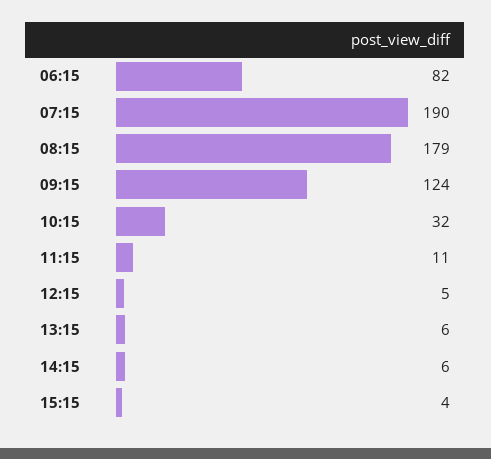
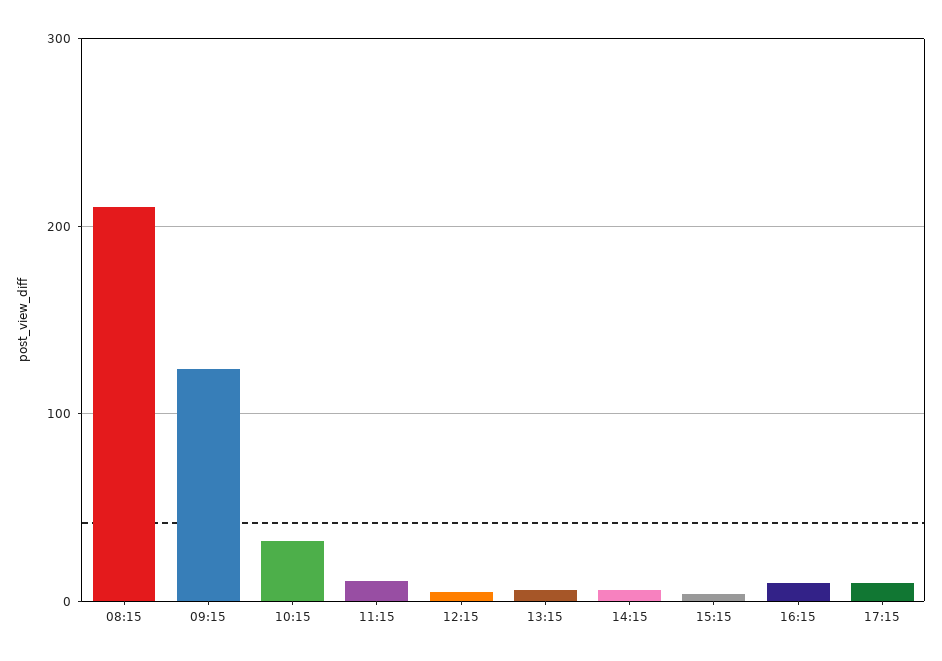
06:15: 82 -> none
07:15: 190 -> none
08:15: 179 -> 210
16:15: none -> 10
17:15: none -> 10

